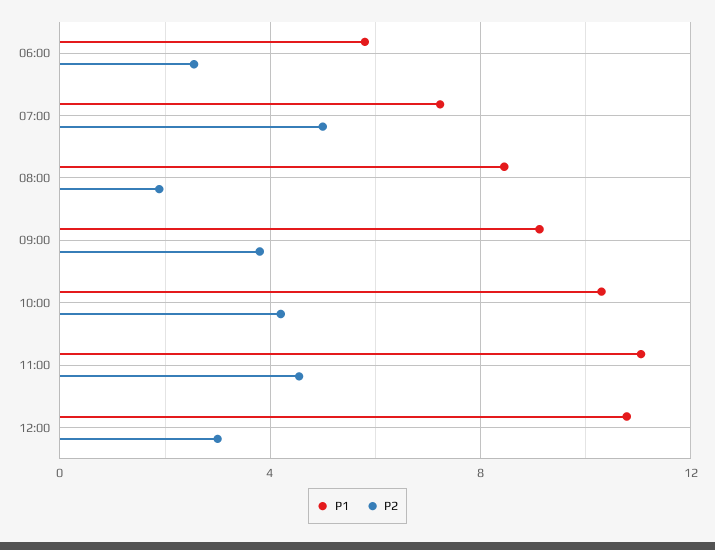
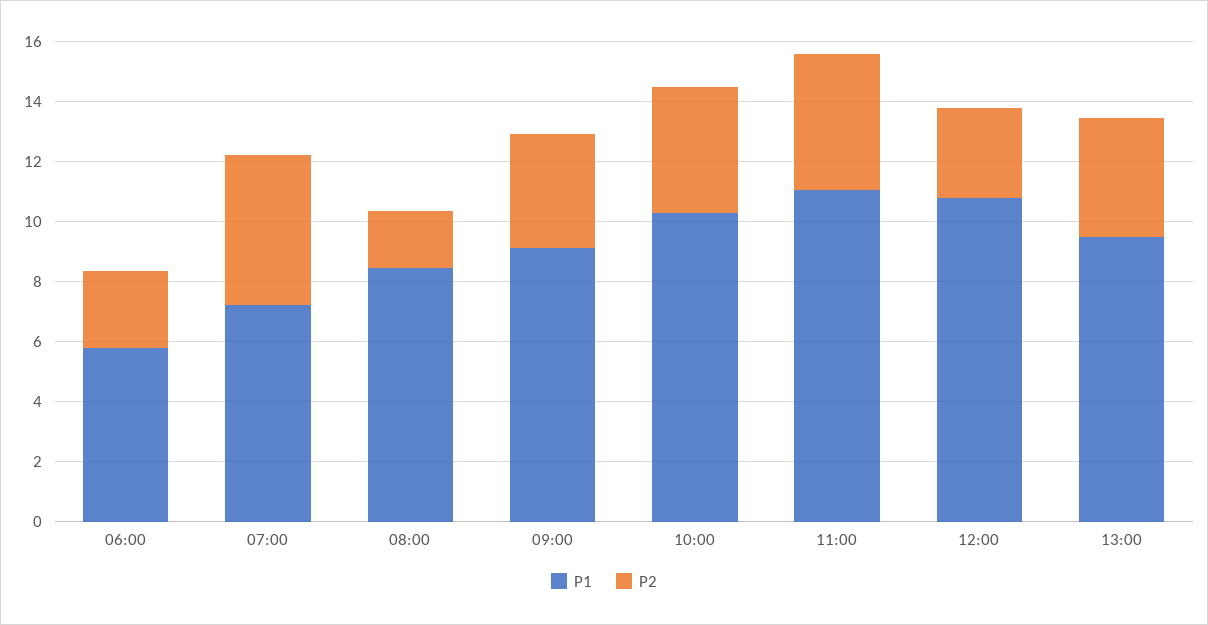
P1, 13:00: none -> 9.5
P2, 13:00: none -> 4

